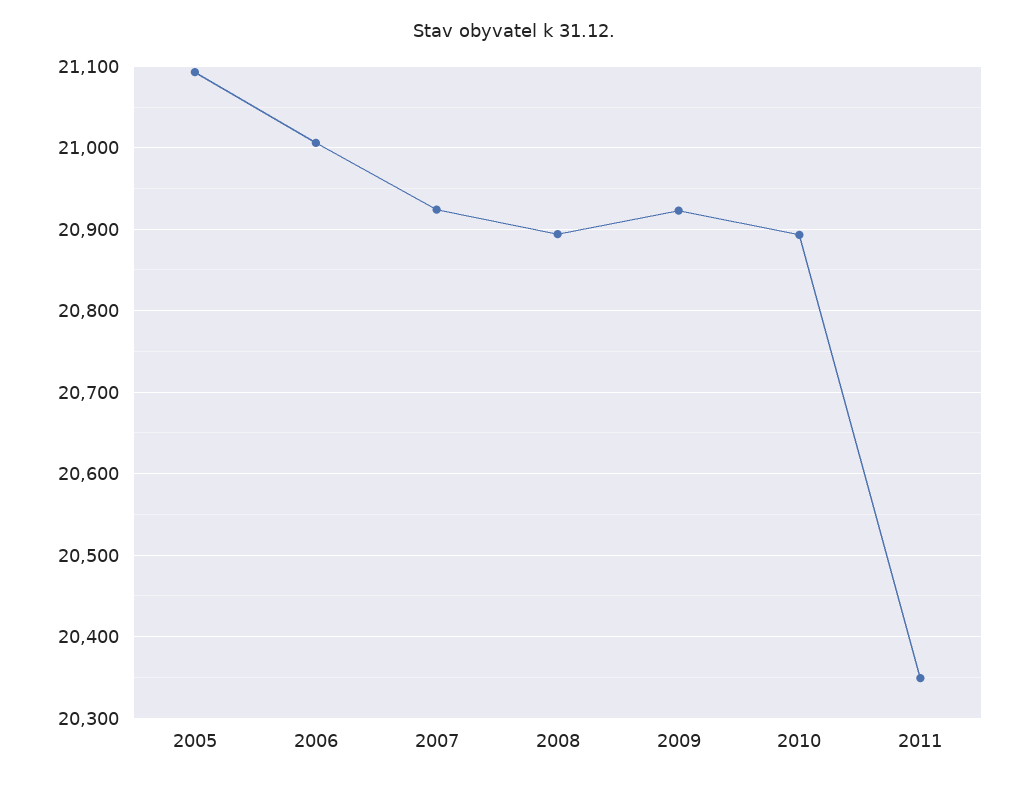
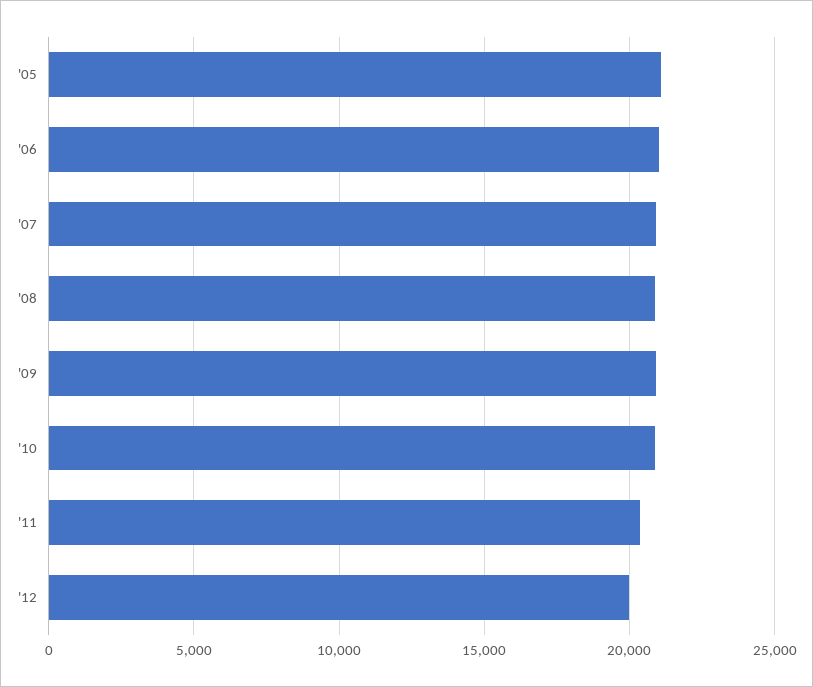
'12: none -> 20000

